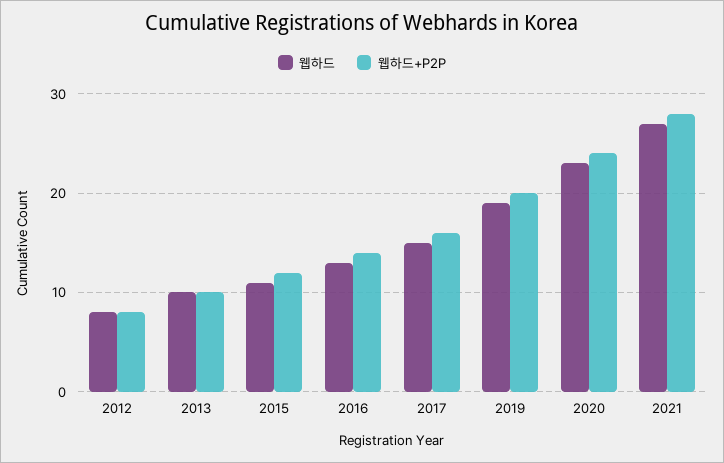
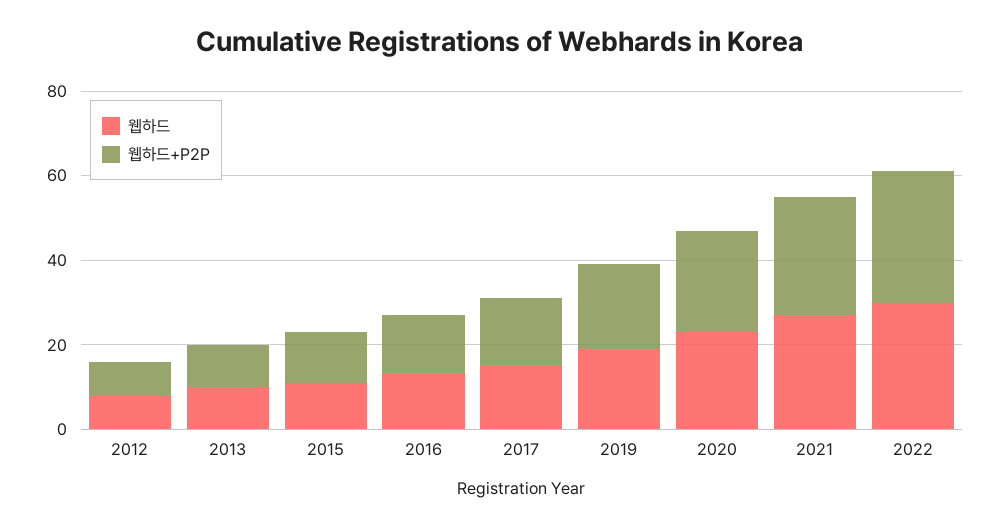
웹하드, 2022: none -> 30
웹하드+P2P, 2022: none -> 30

